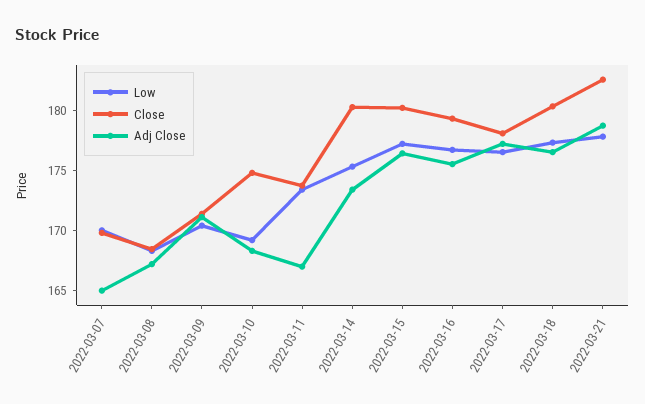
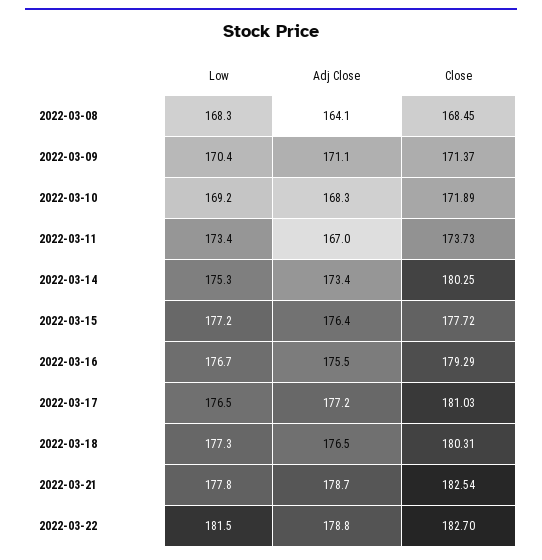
Low, 2022-03-07: 170 -> none
Close, 2022-03-07: 170 -> none
Adj Close, 2022-03-07: 165 -> none
Adj Close, 2022-03-08: 167 -> 164.1
Close, 2022-03-10: 175 -> 171.89
Close, 2022-03-15: 180 -> 177.72
Close, 2022-03-17: 178 -> 181.03
Low, 2022-03-22: none -> 181.5
Adj Close, 2022-03-22: none -> 178.8
Close, 2022-03-22: none -> 182.7

